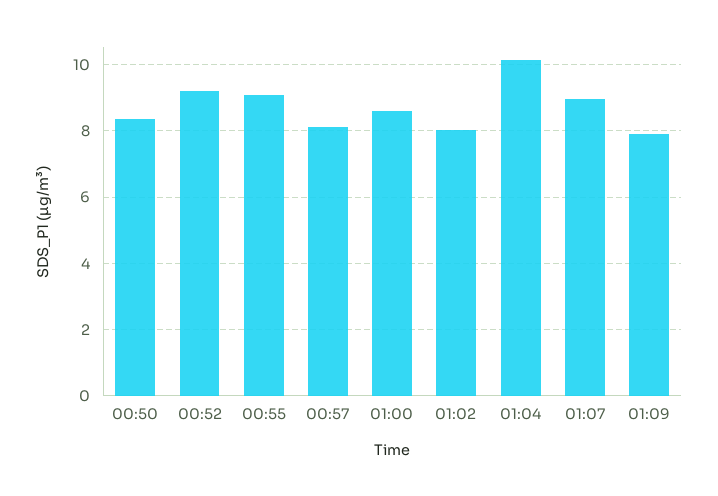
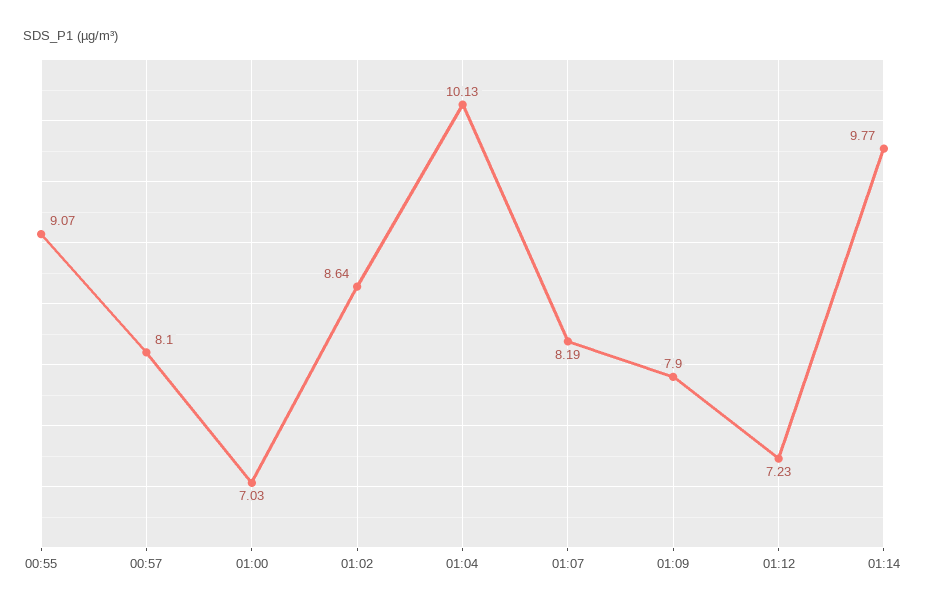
00:50: 8.4 -> none
00:52: 9.2 -> none
01:00: 8.6 -> 7.03
01:02: 8 -> 8.64
01:07: 9 -> 8.19
01:12: none -> 7.23
01:14: none -> 9.77

